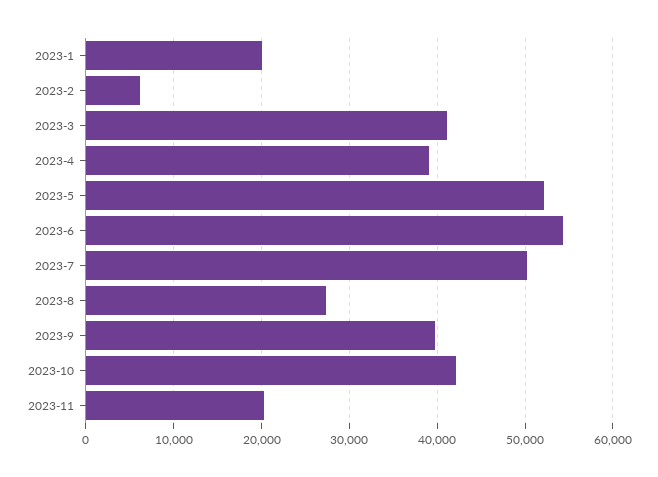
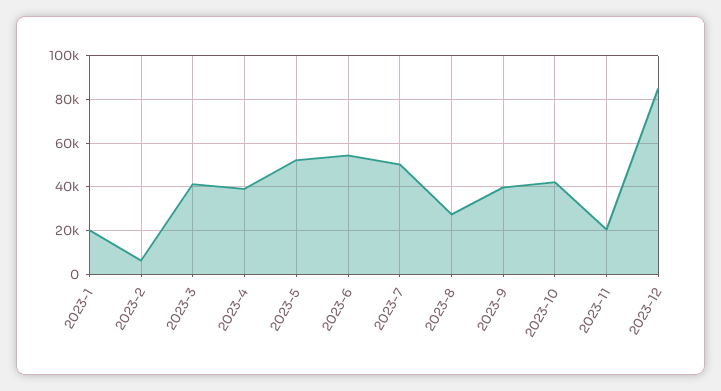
2023-12: none -> 85000

